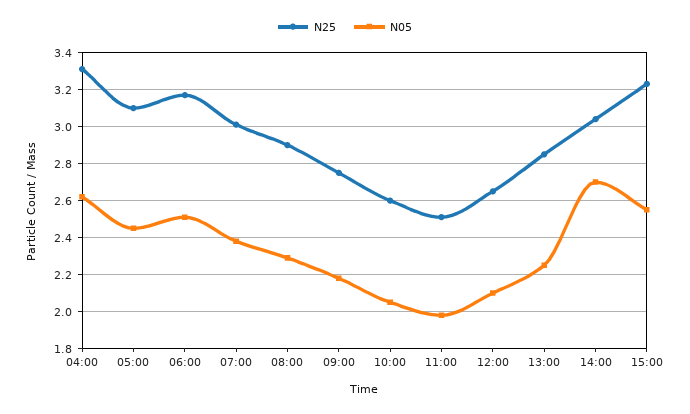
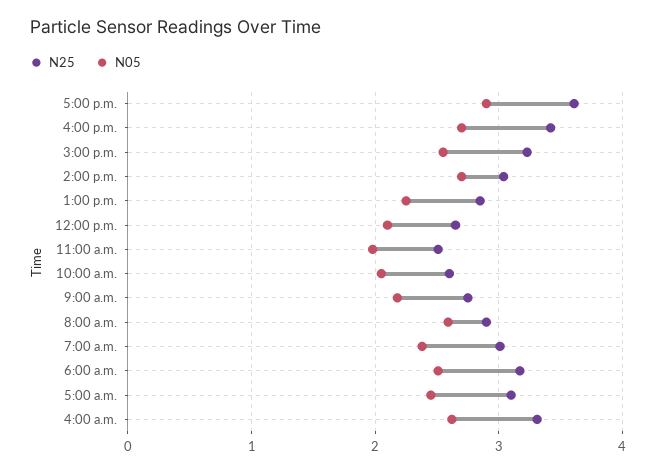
N05, 08:00: 2.3 -> 2.6
N25, 5:00 p.m.: none -> 3.6
N05, 5:00 p.m.: none -> 2.9
N25, 4:00 p.m.: none -> 3.4
N05, 4:00 p.m.: none -> 2.7

